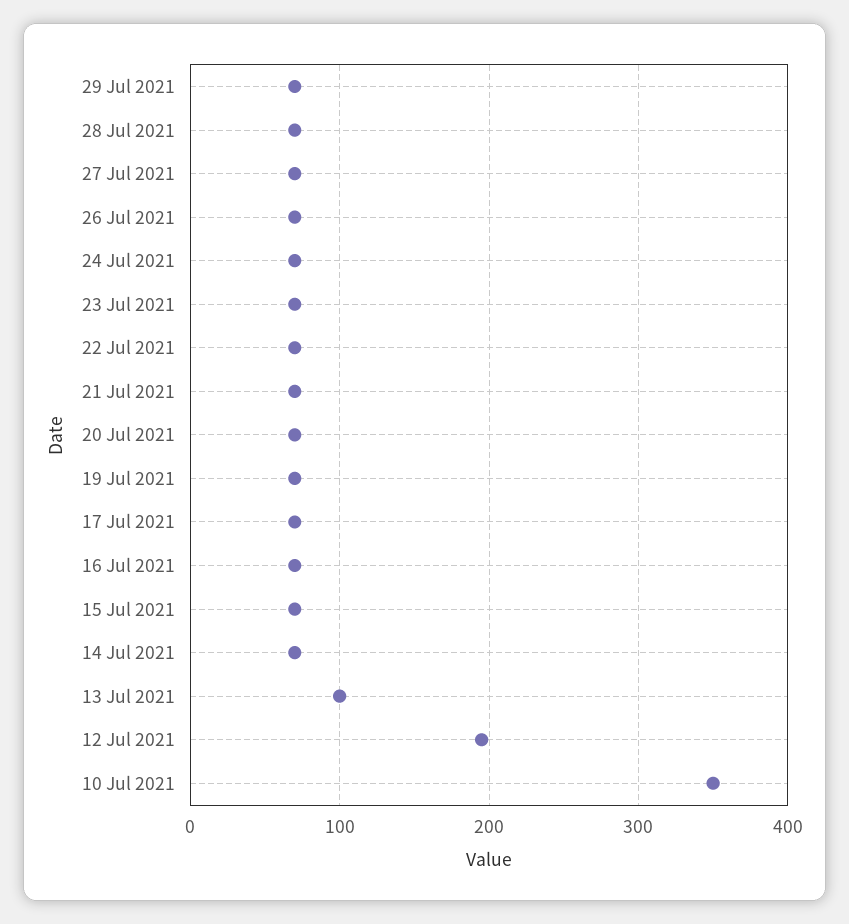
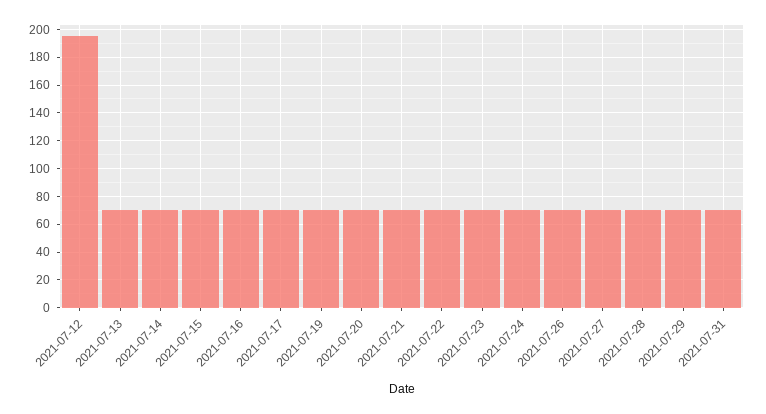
13 Jul 2021: 100 -> 70
10 Jul 2021: 350 -> none
2021-07-31: none -> 70

